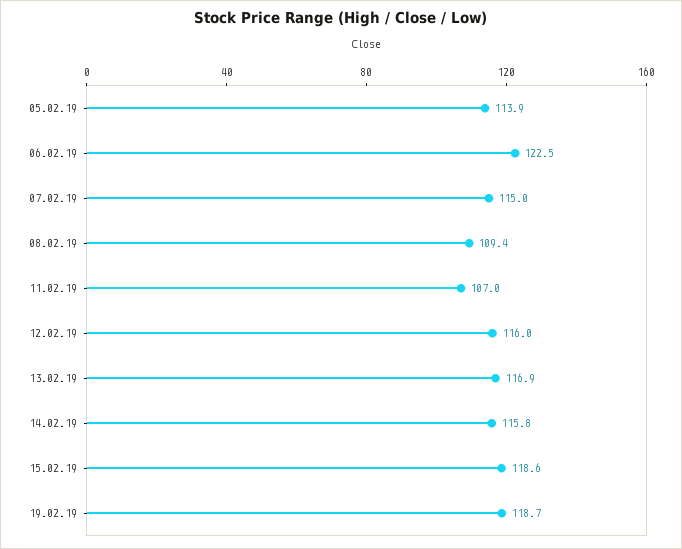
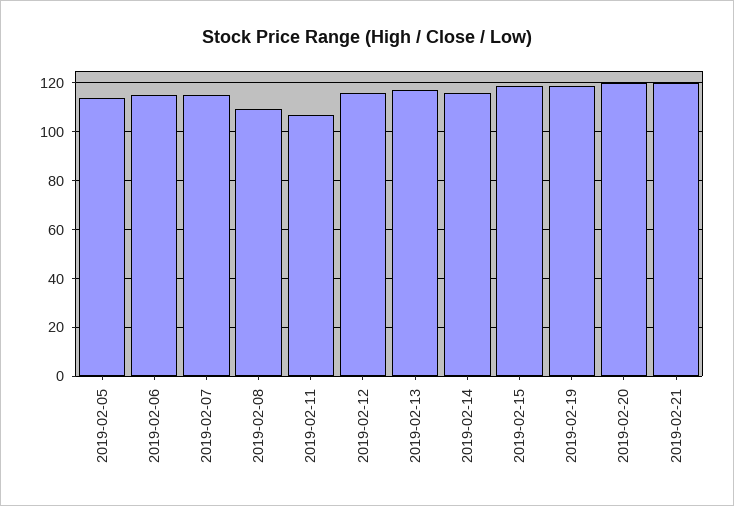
06.02.19: 122.5 -> 115
2019-02-20: none -> 120
2019-02-21: none -> 120

